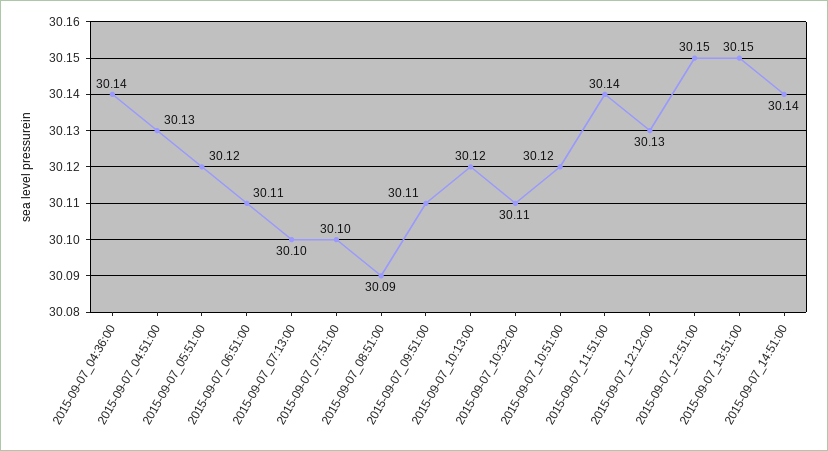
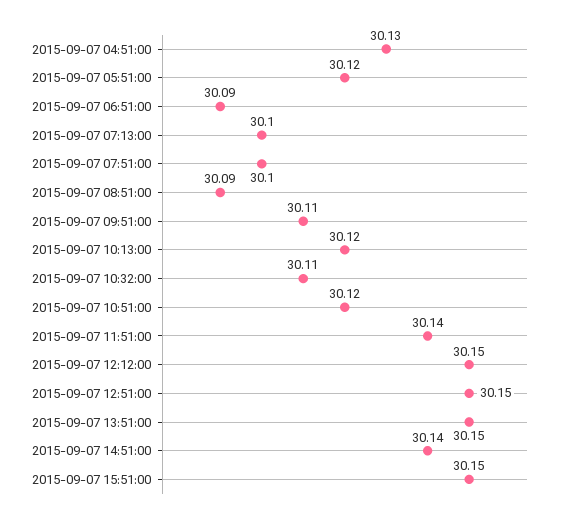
2015-09-07_04:36:00: 30.14 -> none
2015-09-07_06:51:00: 30.11 -> 30.09
2015-09-07_12:12:00: 30.13 -> 30.15
2015-09-07 15:51:00: none -> 30.15

